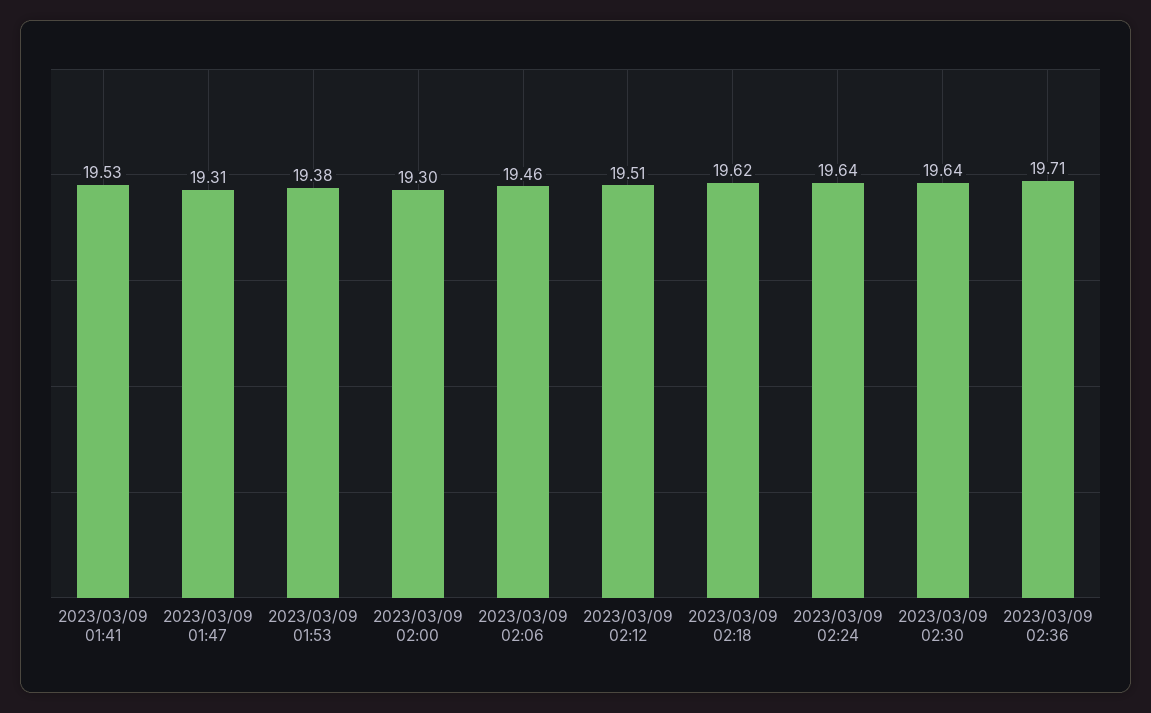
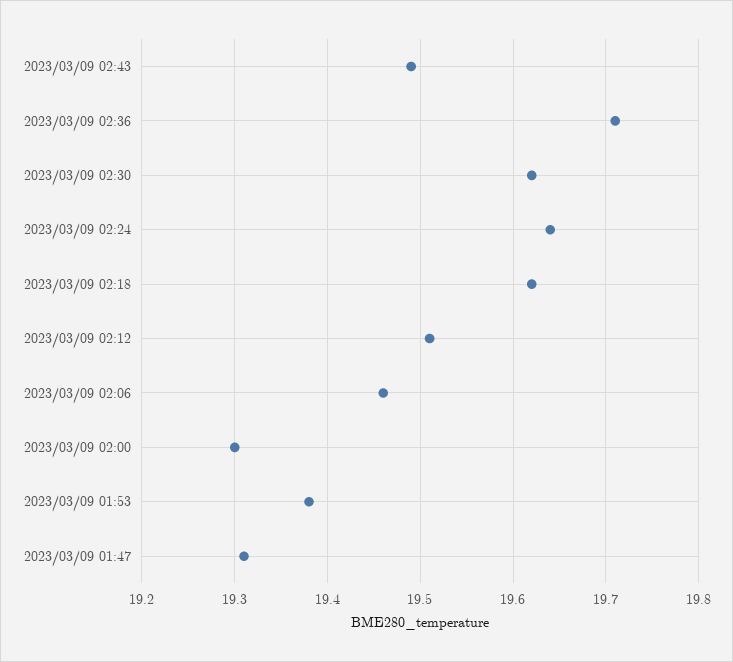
2023/03/09 01:41: 19.53 -> none
2023/03/09 02:30: 19.64 -> 19.62
2023/03/09 02:43: none -> 19.49

